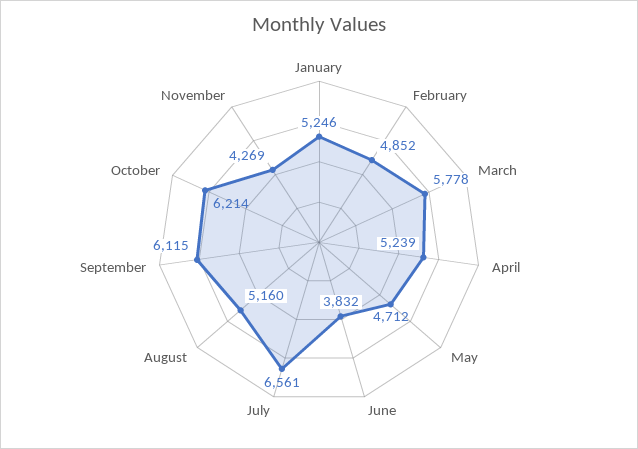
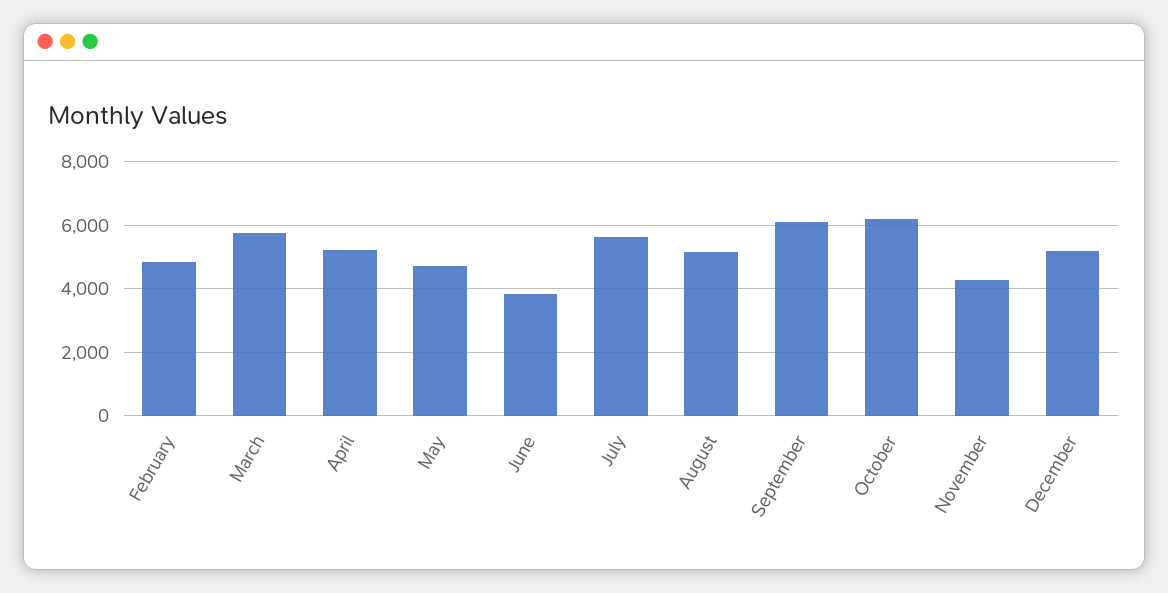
January: 5246 -> none
July: 6561 -> 5600
December: none -> 5200

